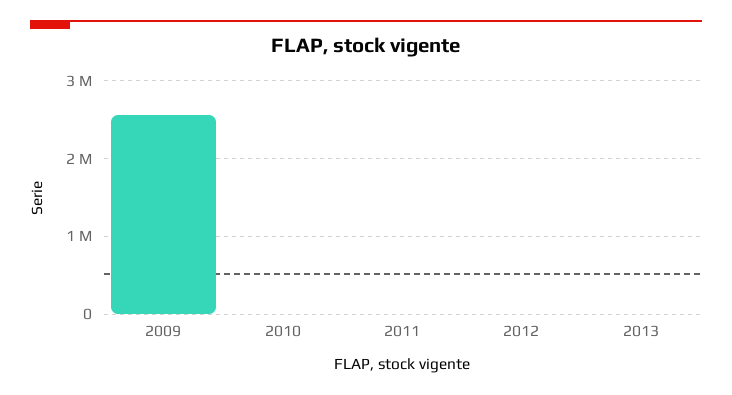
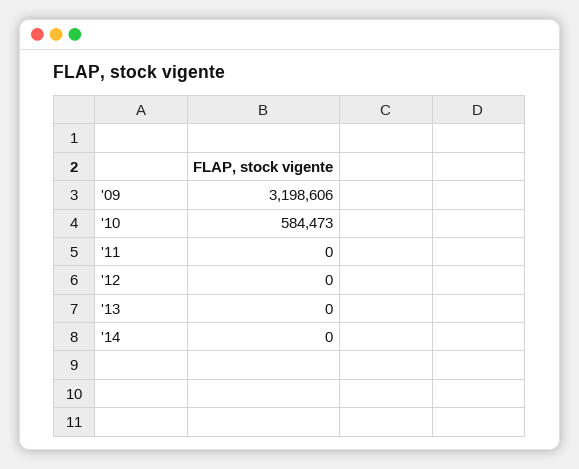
2009: 2600000 -> 3198606
2010: 0 -> 584473
'14: none -> 0

